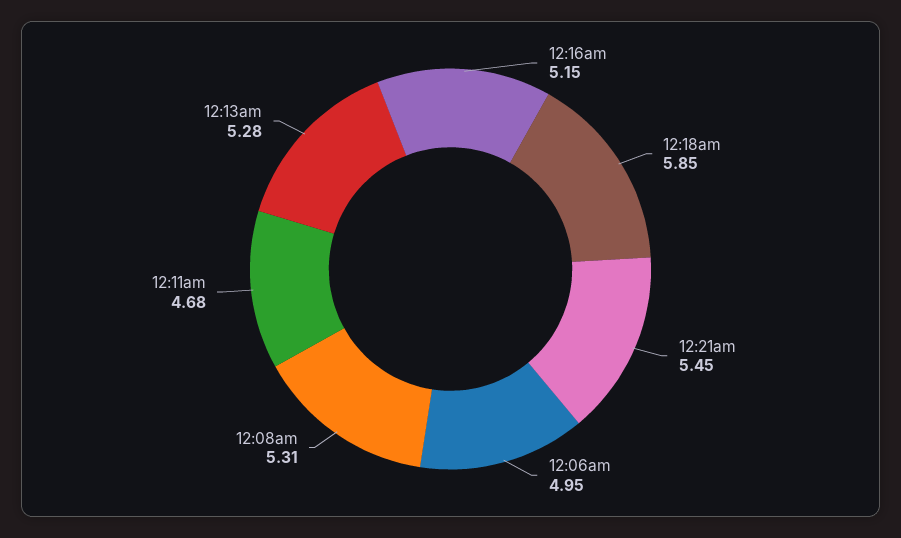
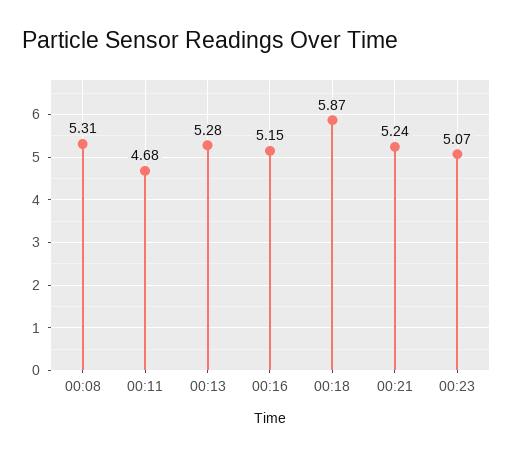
12:18am: 5.85 -> 5.87
12:21am: 5.45 -> 5.24
12:06am: 4.95 -> none
00:23: none -> 5.07

